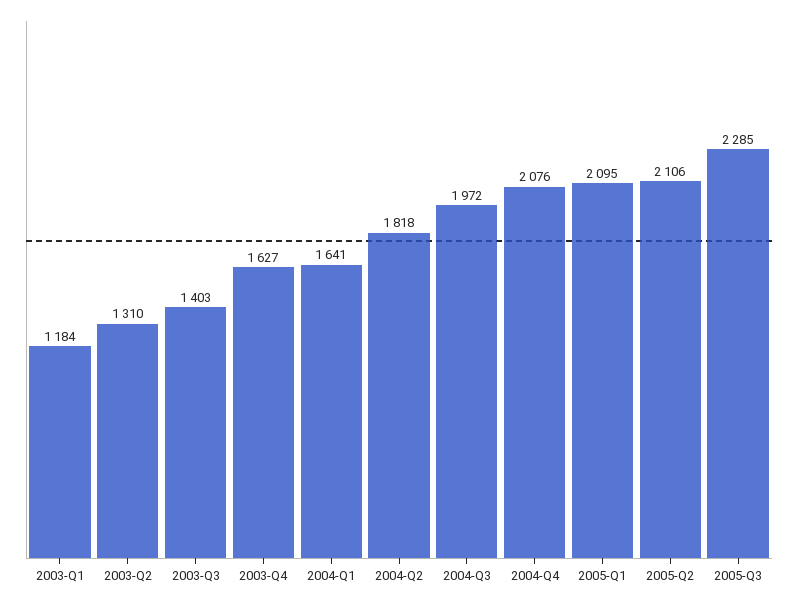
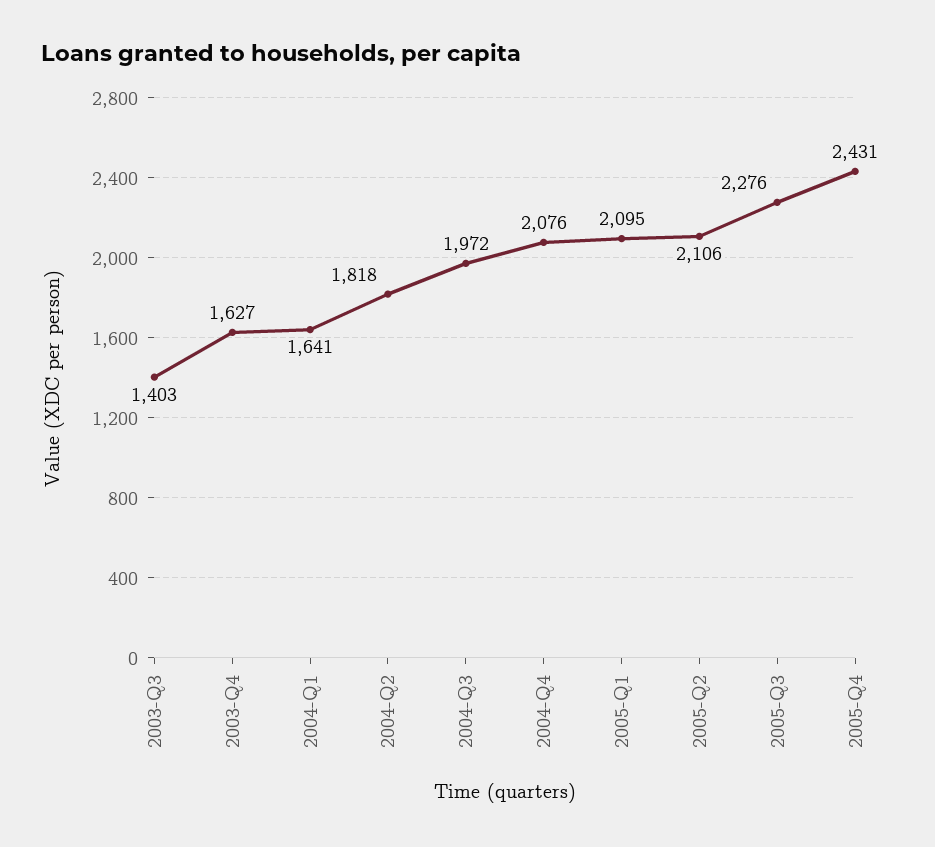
2003-Q1: 1184 -> none
2003-Q2: 1310 -> none
2005-Q3: 2285 -> 2276
2005-Q4: none -> 2431

